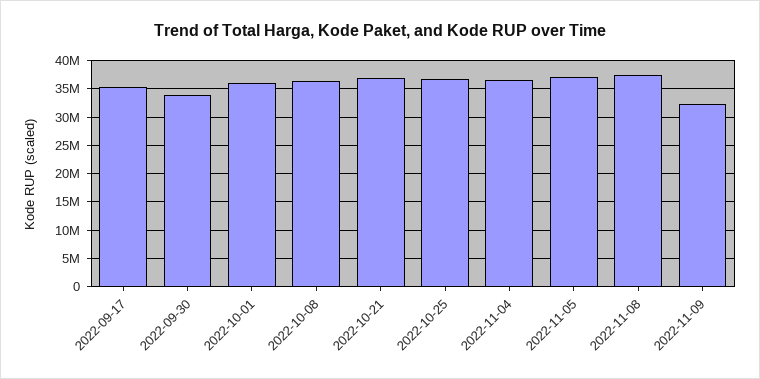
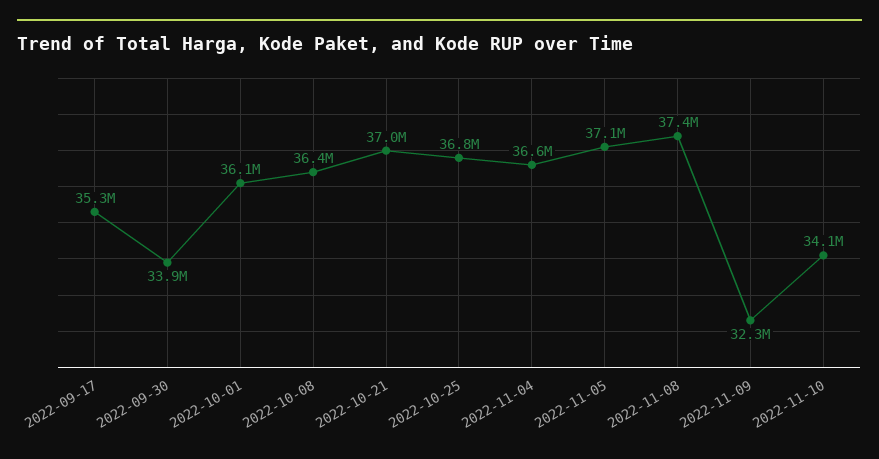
2022-11-10: none -> 34100000

